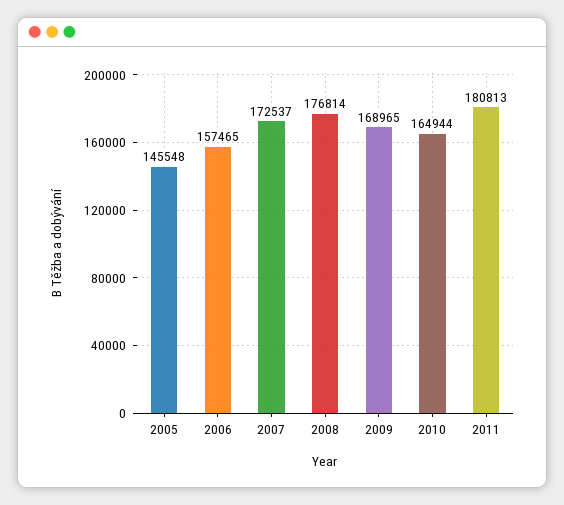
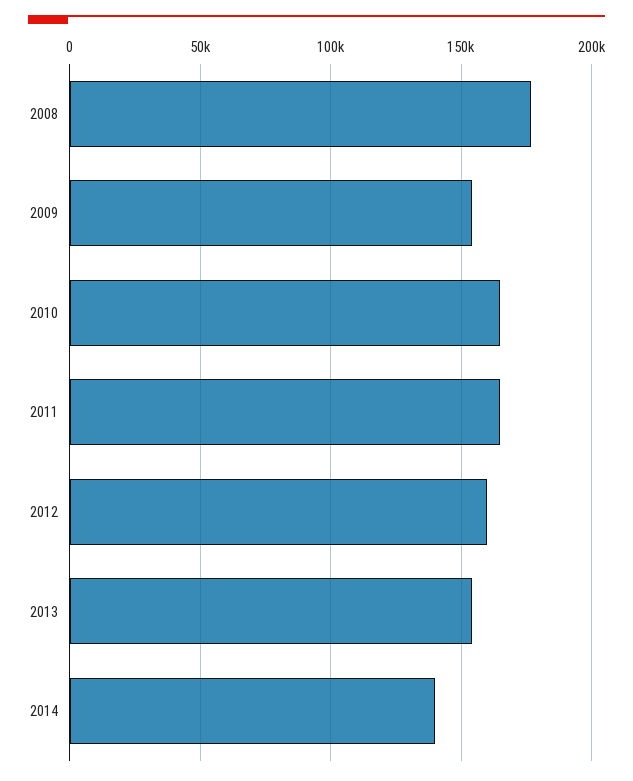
2005: 145548 -> none
2006: 157465 -> none
2007: 172537 -> none
2009: 168965 -> 155000
2011: 180813 -> 165000
2012: none -> 160000
2013: none -> 155000
2014: none -> 140000

